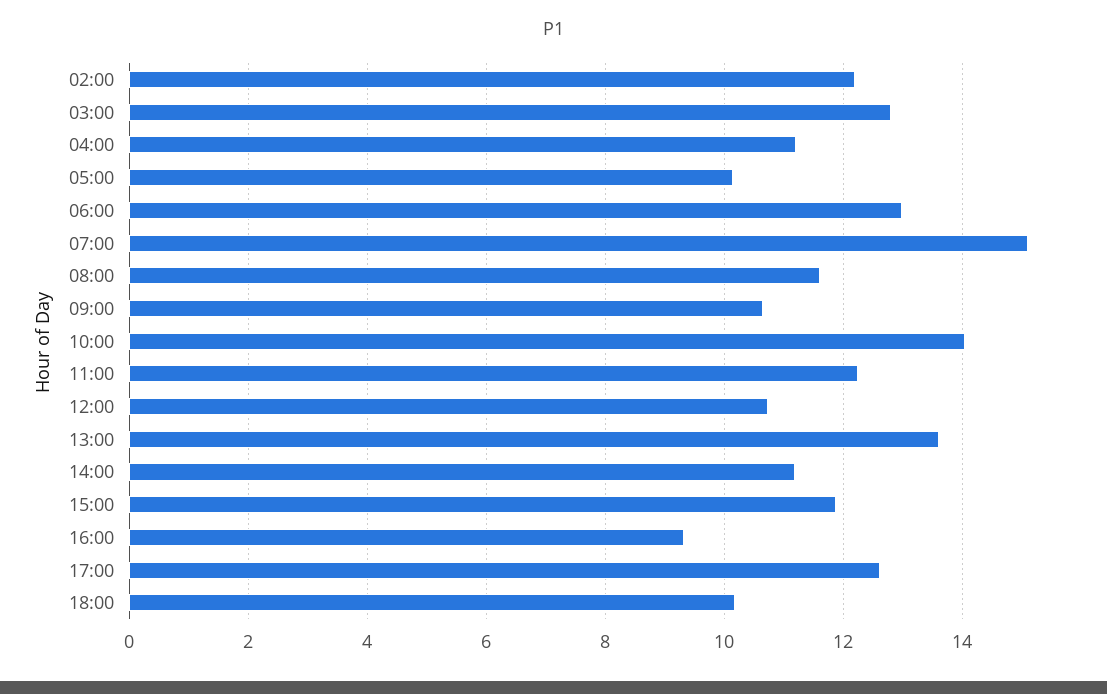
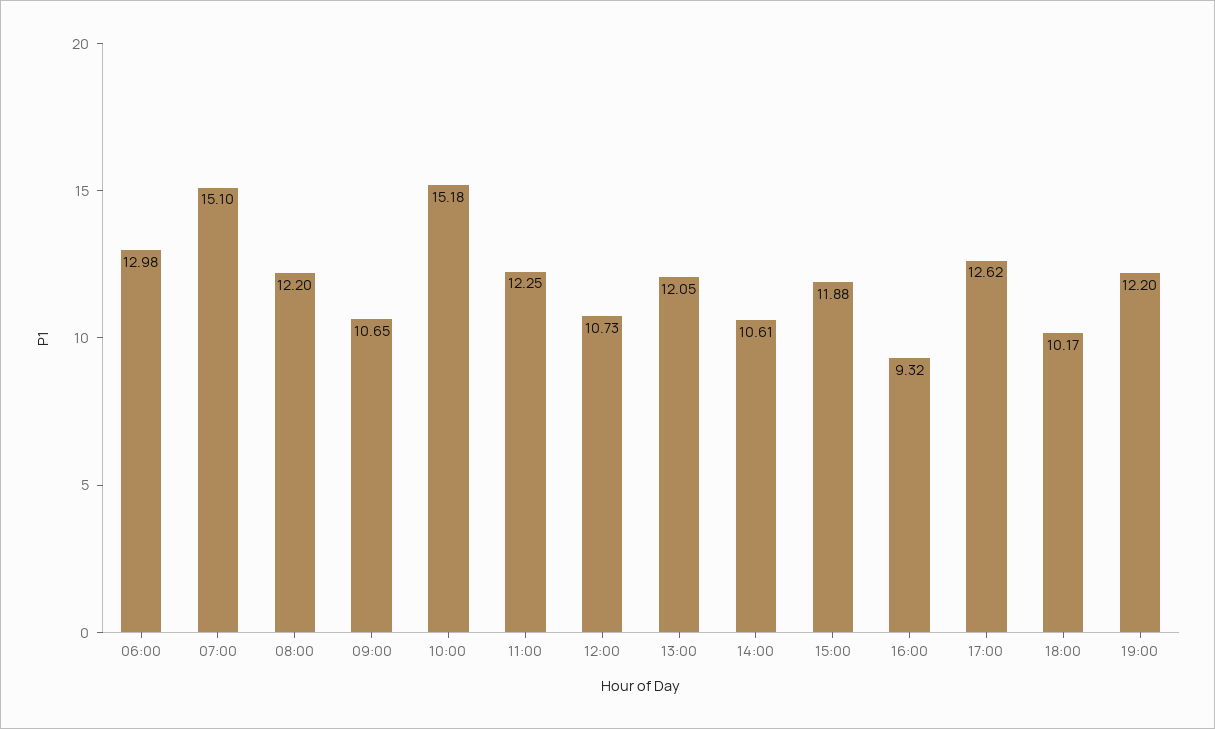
02:00: 12.2 -> none
03:00: 12.8 -> none
04:00: 11.2 -> none
05:00: 10.2 -> none
08:00: 11.6 -> 12.2
10:00: 14 -> 15.18
13:00: 13.6 -> 12.05
14:00: 11.2 -> 10.61
19:00: none -> 12.2

